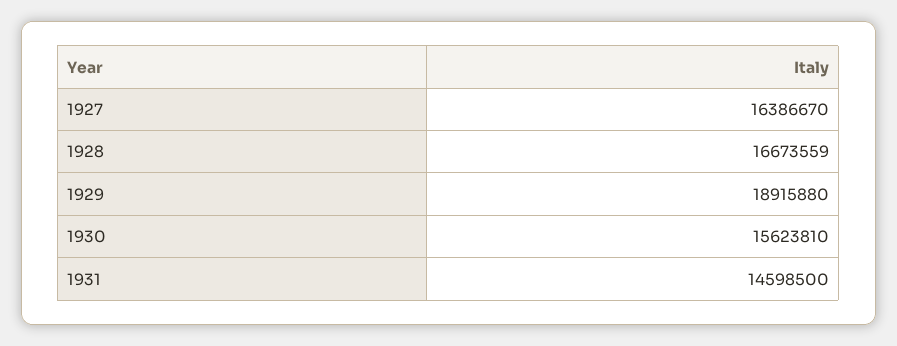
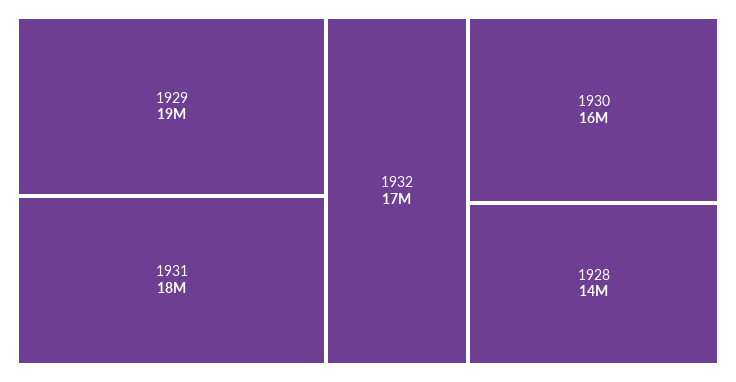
1927: 16386670 -> none
1928: 16673559 -> 14000000
1931: 14598500 -> 18000000
1932: none -> 17000000

